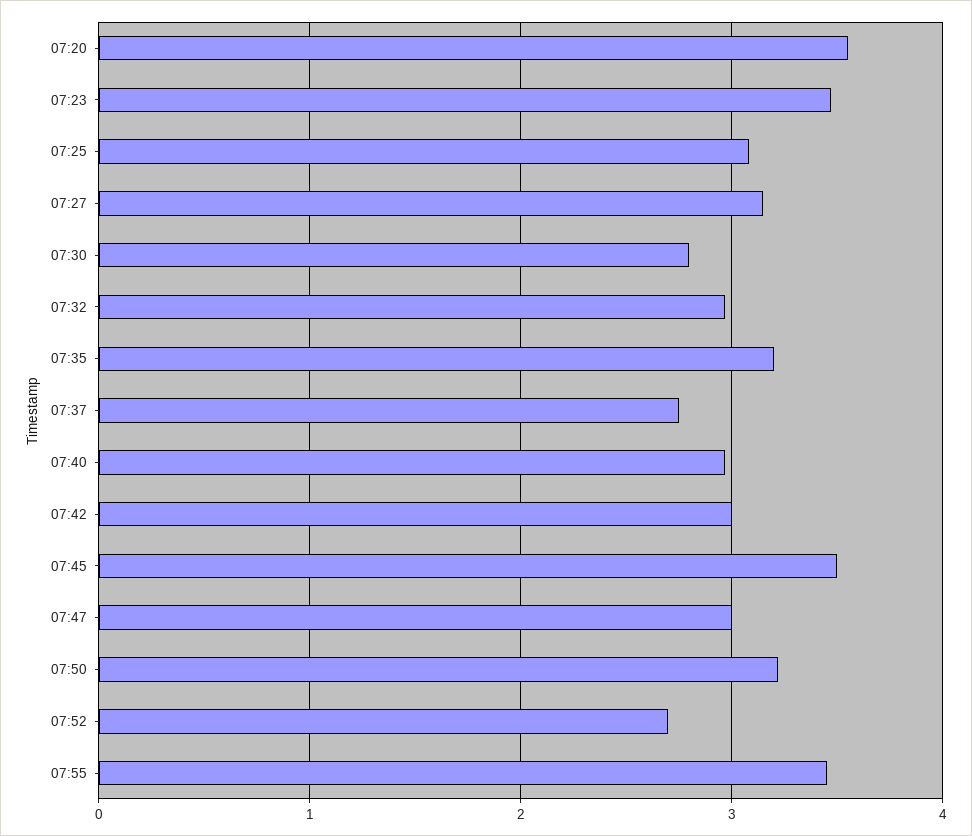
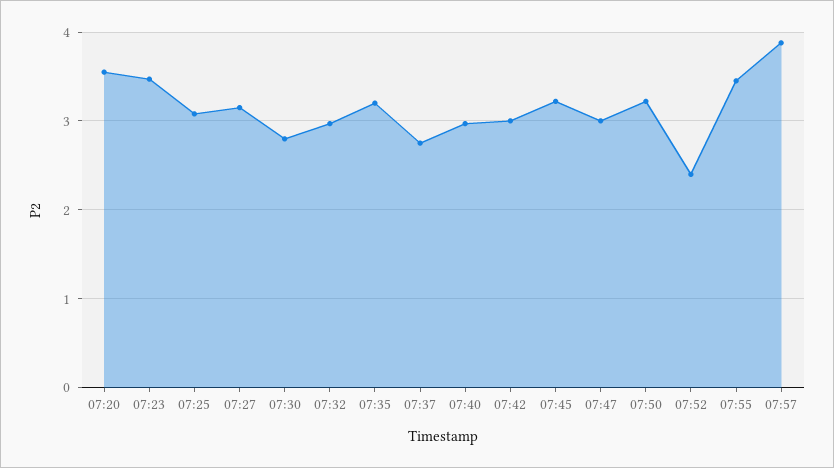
07:45: 3.5 -> 3.2
07:52: 2.7 -> 2.4
07:57: none -> 3.9

